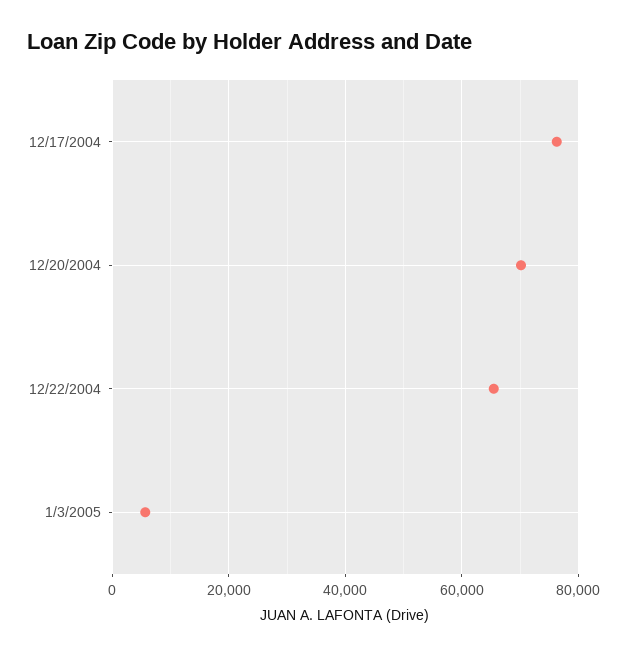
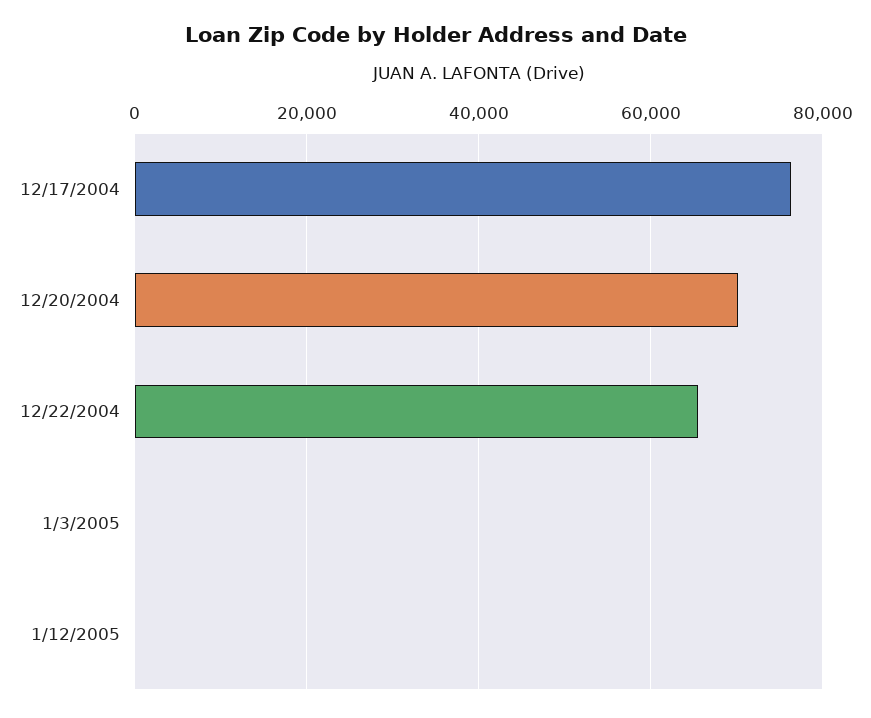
1/3/2005: 6000 -> 0
1/12/2005: none -> 0

